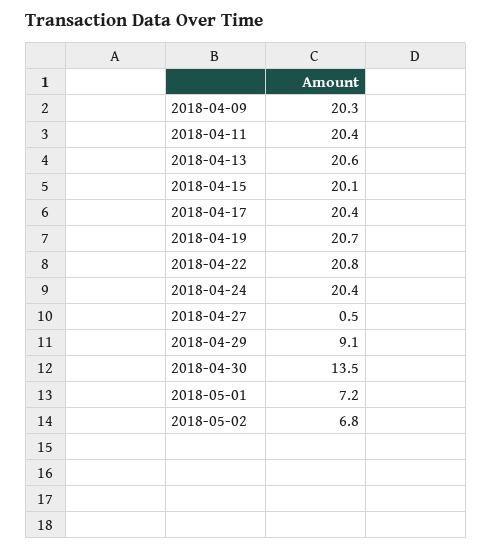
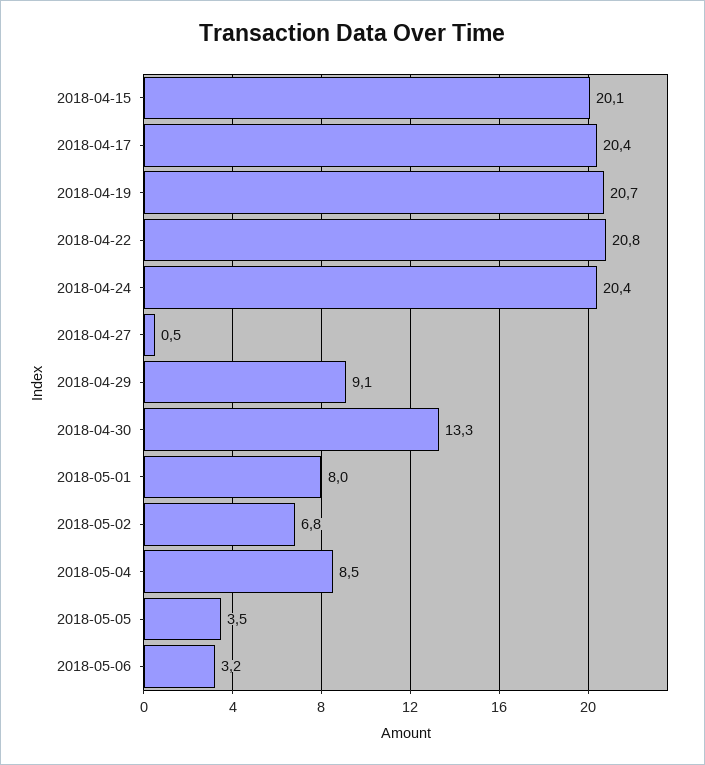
2018-04-09: 20.3 -> none
2018-04-11: 20.4 -> none
2018-04-13: 20.6 -> none
2018-04-30: 13.5 -> 13.3
2018-05-01: 7.2 -> 8
2018-05-04: none -> 8.5
2018-05-05: none -> 3.5
2018-05-06: none -> 3.2

